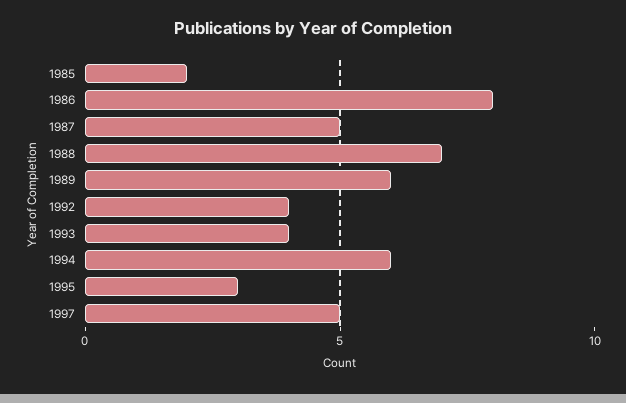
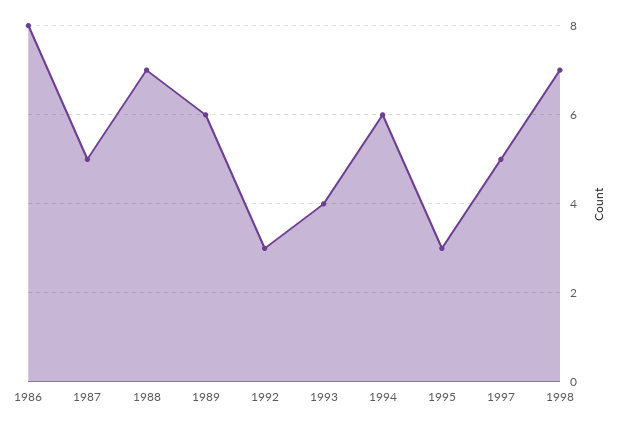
1985: 2 -> none
1992: 4 -> 3
1998: none -> 7

